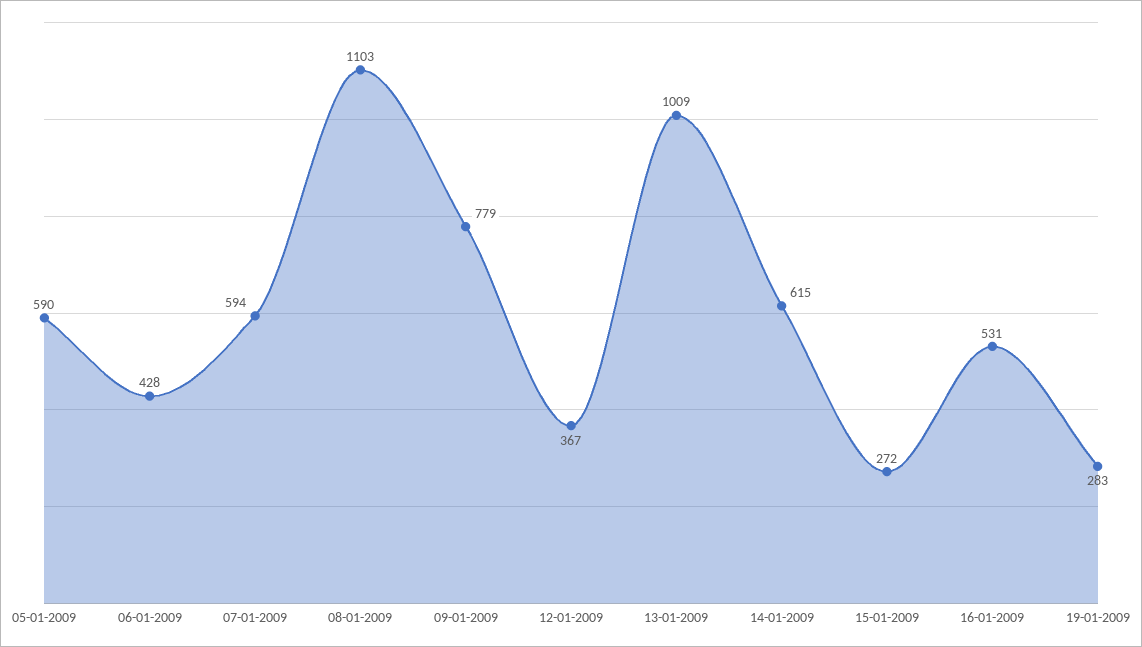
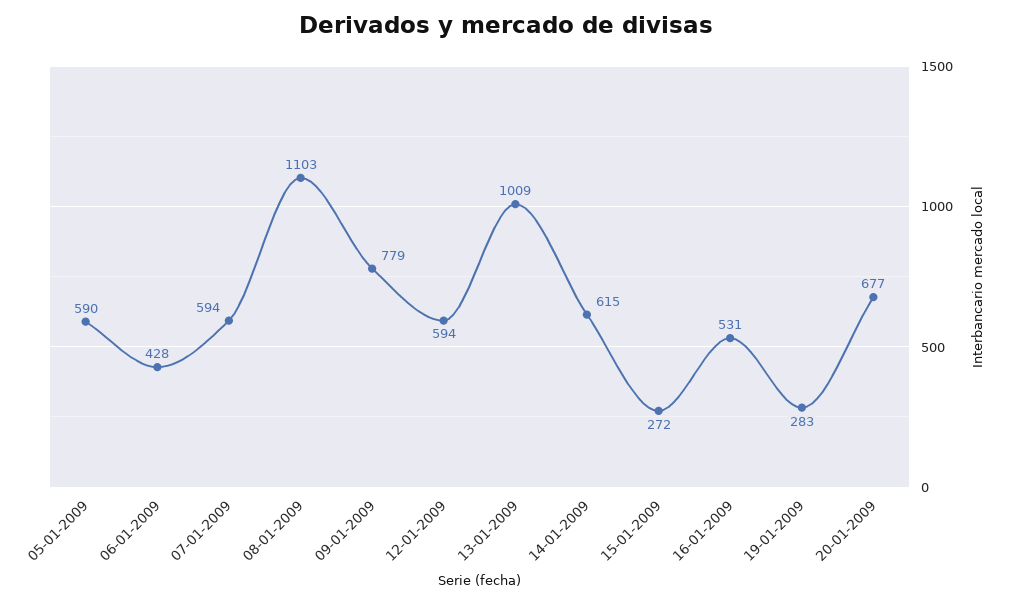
12-01-2009: 367 -> 594
20-01-2009: none -> 677

